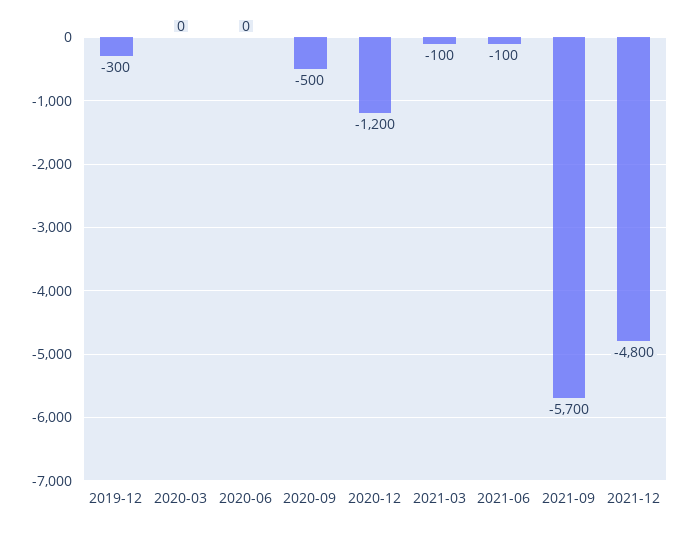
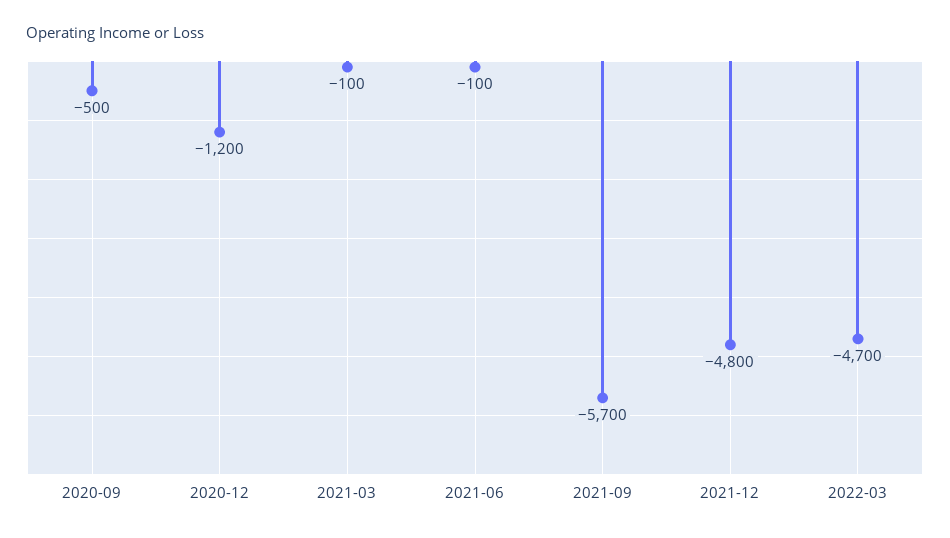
2019-12: -300 -> none
2020-03: 0 -> none
2020-06: 0 -> none
2022-03: none -> -4700

